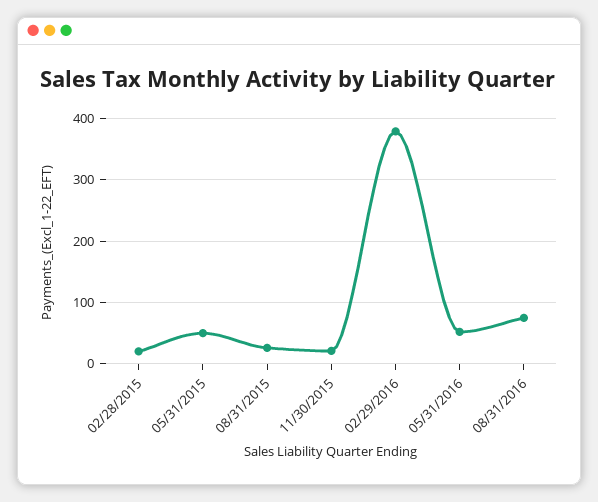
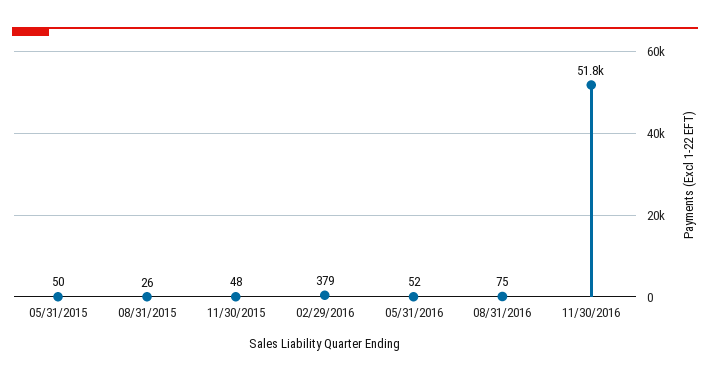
02/28/2015: 20 -> none
11/30/2015: 20 -> 48
11/30/2016: none -> 51800

